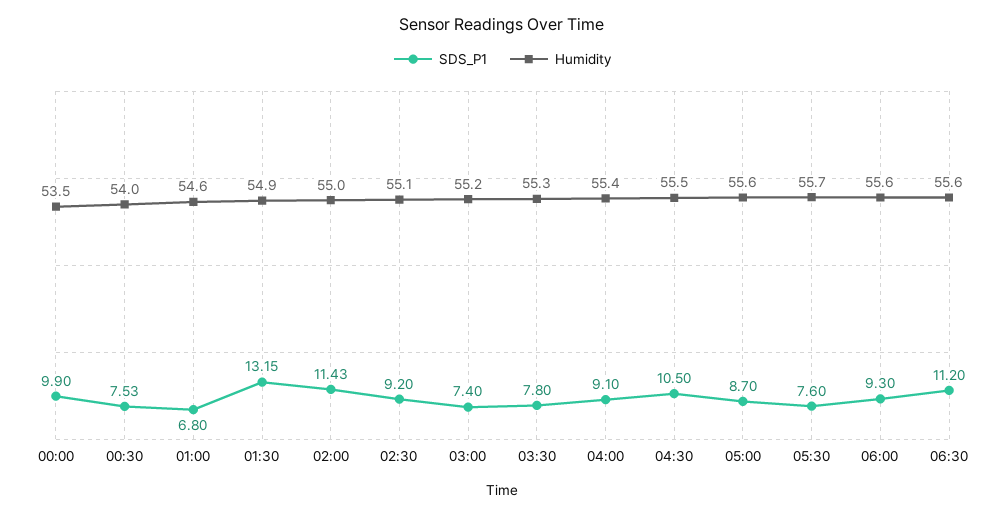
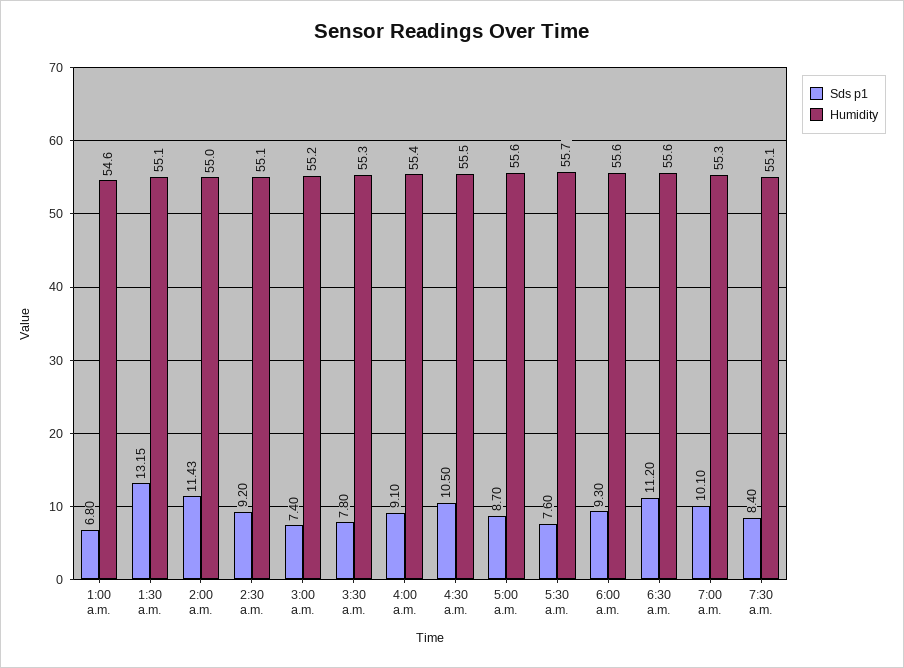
SDS_P1, 00:00: 9.9 -> none
Humidity, 00:00: 53.5 -> none
SDS_P1, 00:30: 7.53 -> none
Humidity, 00:30: 54 -> none
Humidity, 01:30: 54.9 -> 55.1
SDS_P1, 7:00 a.m.: none -> 10.1
Humidity, 7:00 a.m.: none -> 55.3
SDS_P1, 7:30 a.m.: none -> 8.4
Humidity, 7:30 a.m.: none -> 55.1

